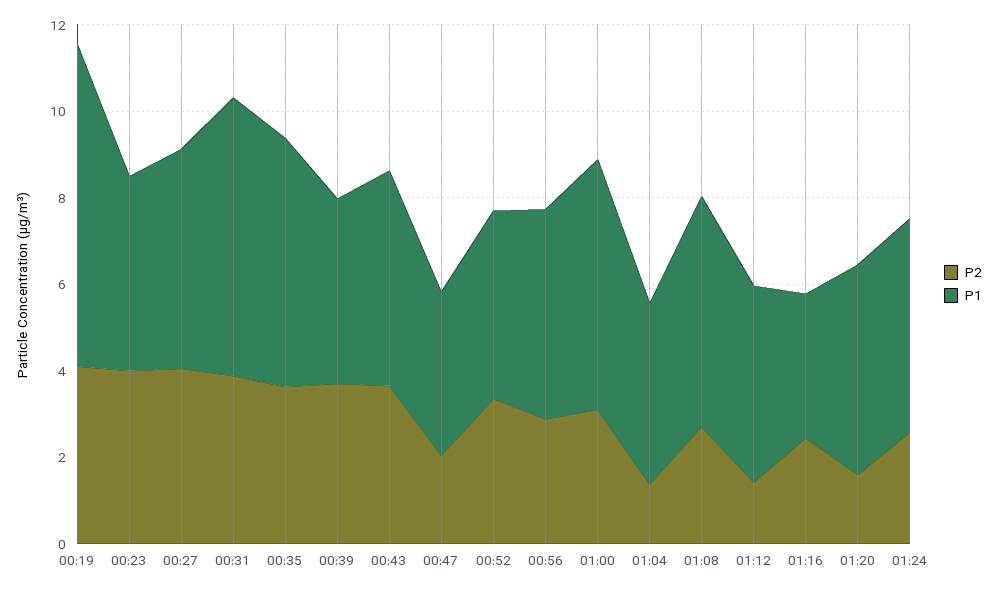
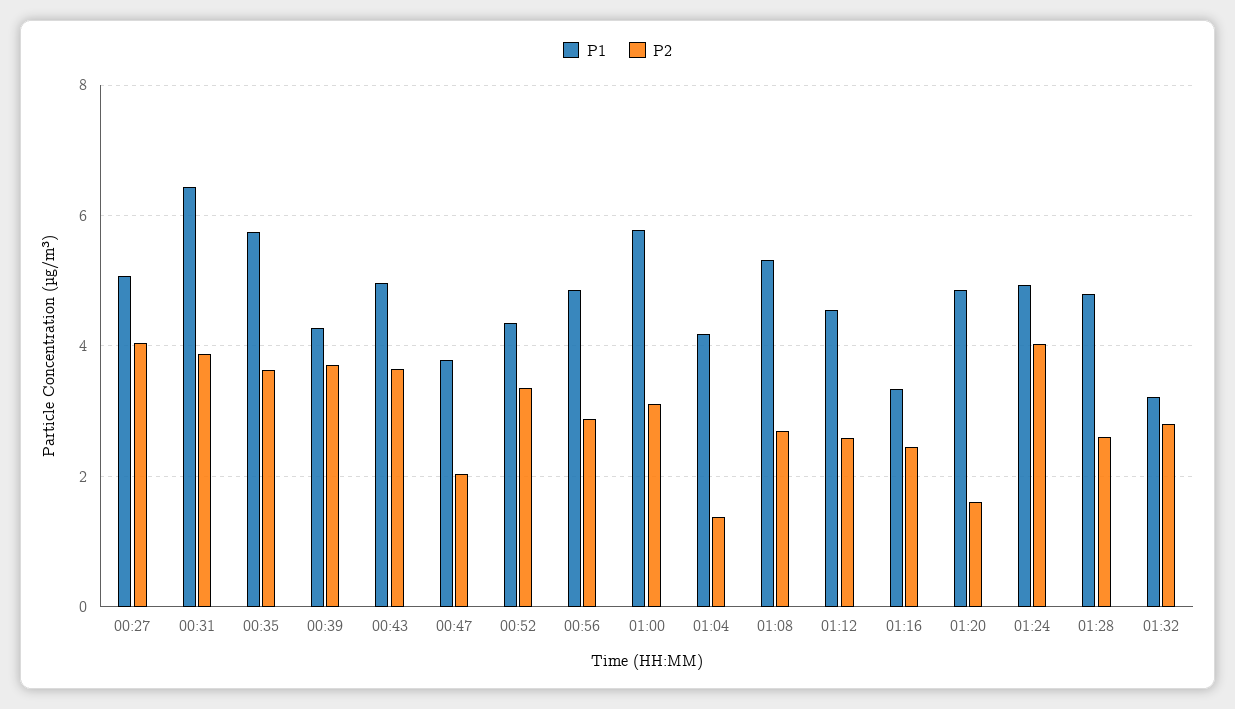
P2, 00:19: 4 -> none
P1, 00:19: 7.5 -> none
P2, 00:23: 4 -> none
P1, 00:23: 4.5 -> none
P2, 01:12: 1.5 -> 2.6
P2, 01:24: 2.5 -> 4
P1, 01:28: none -> 4.8
P2, 01:28: none -> 2.6
P1, 01:32: none -> 3.2
P2, 01:32: none -> 2.8

